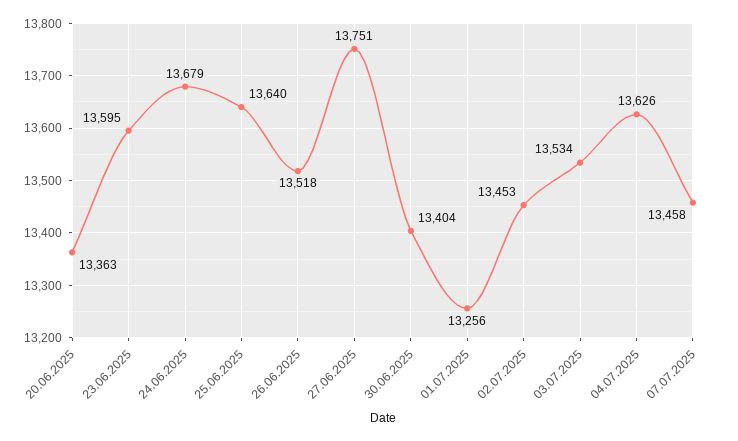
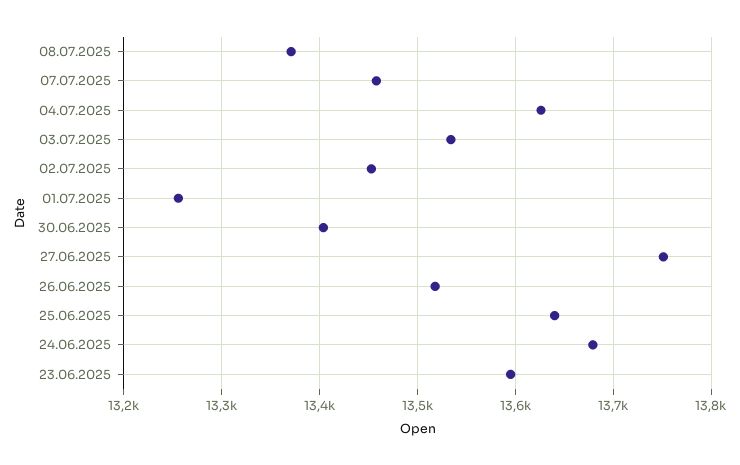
20.06.2025: 13363 -> none
08.07.2025: none -> 13370

